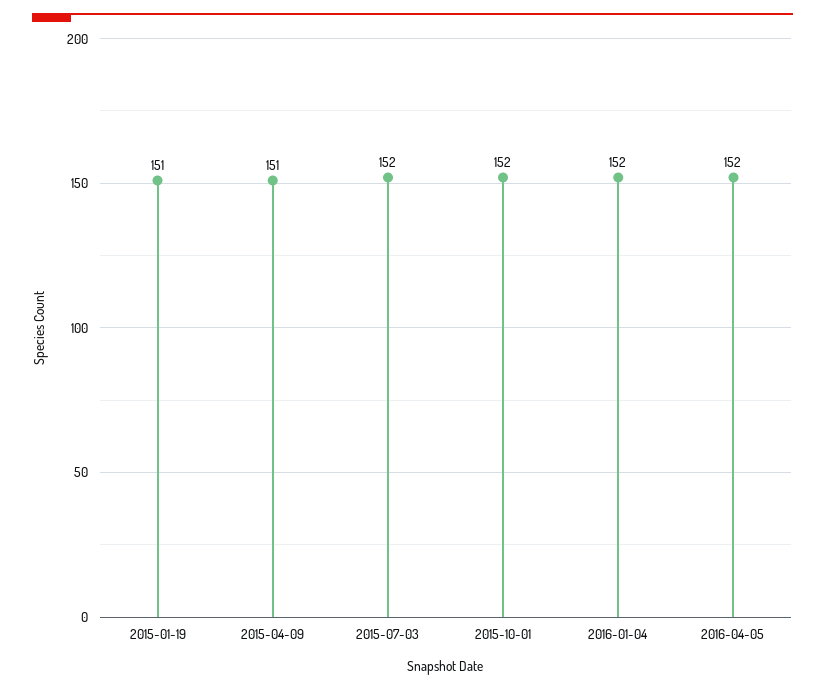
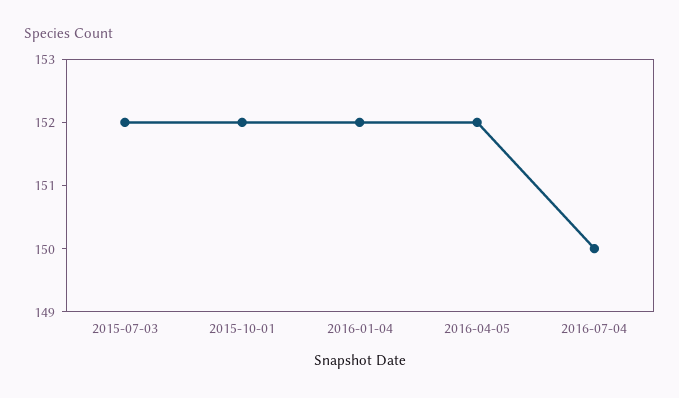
2015-01-19: 151 -> none
2015-04-09: 151 -> none
2016-07-04: none -> 150

